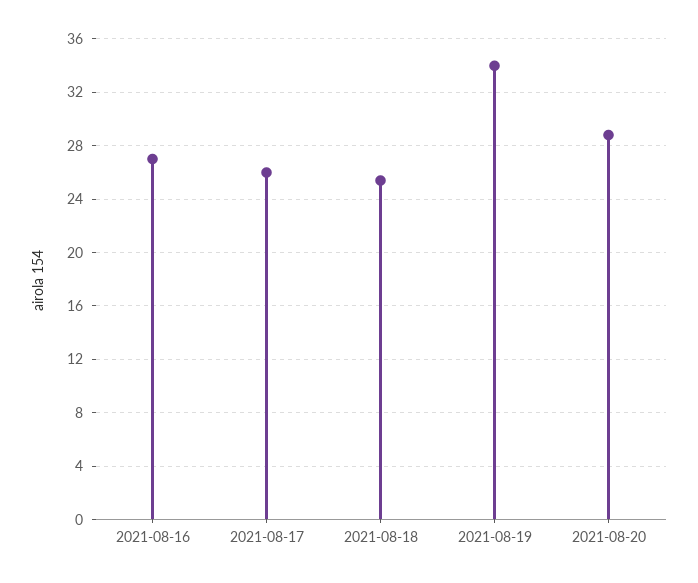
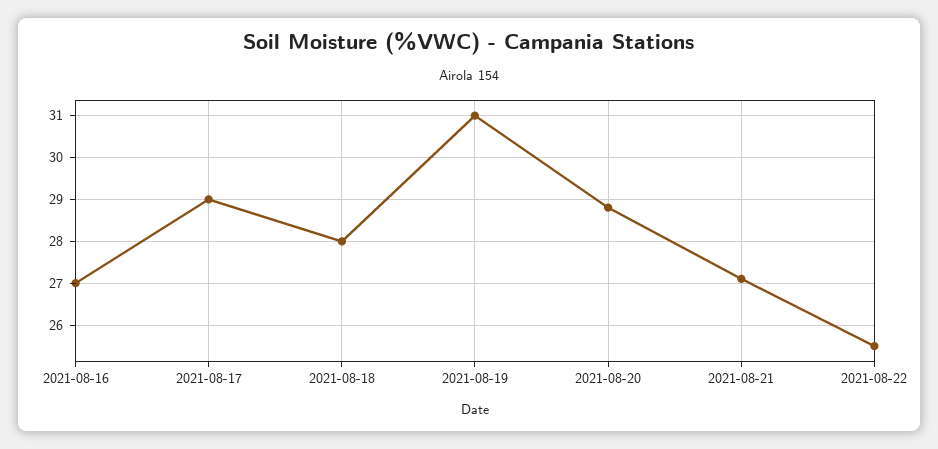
2021-08-17: 26 -> 29
2021-08-18: 25.5 -> 28
2021-08-19: 34 -> 31
2021-08-21: none -> 27
2021-08-22: none -> 25.5

